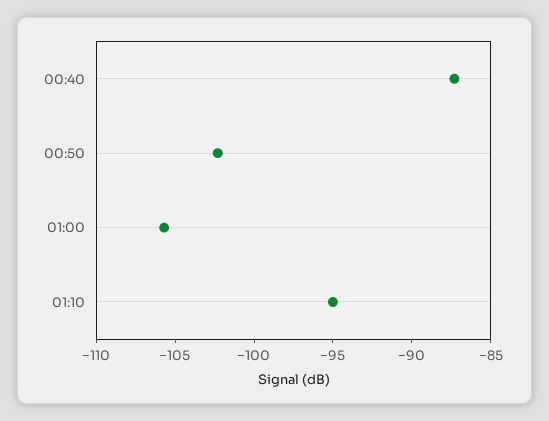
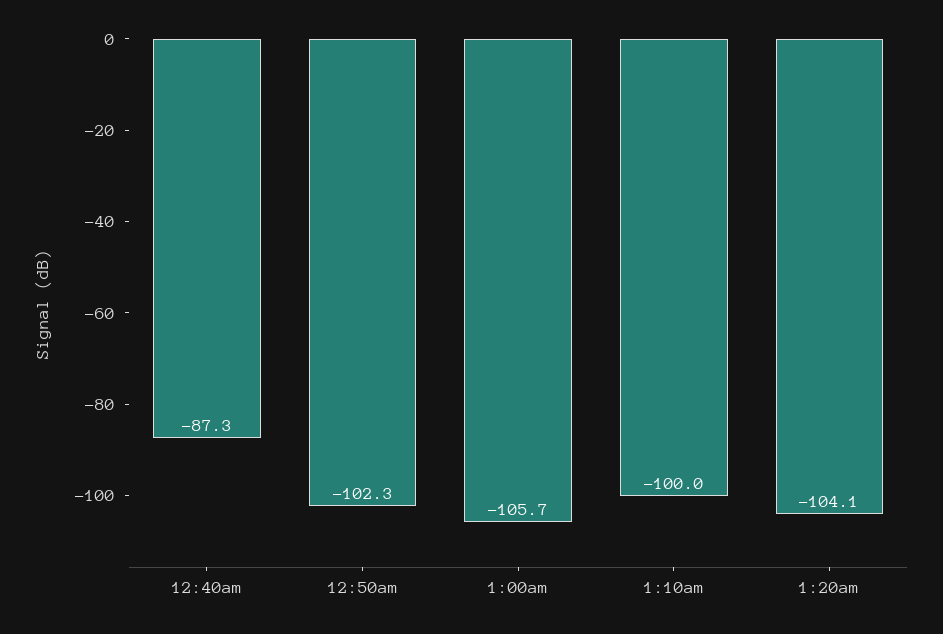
01:10: -95 -> -100
1:20am: none -> -104.1

